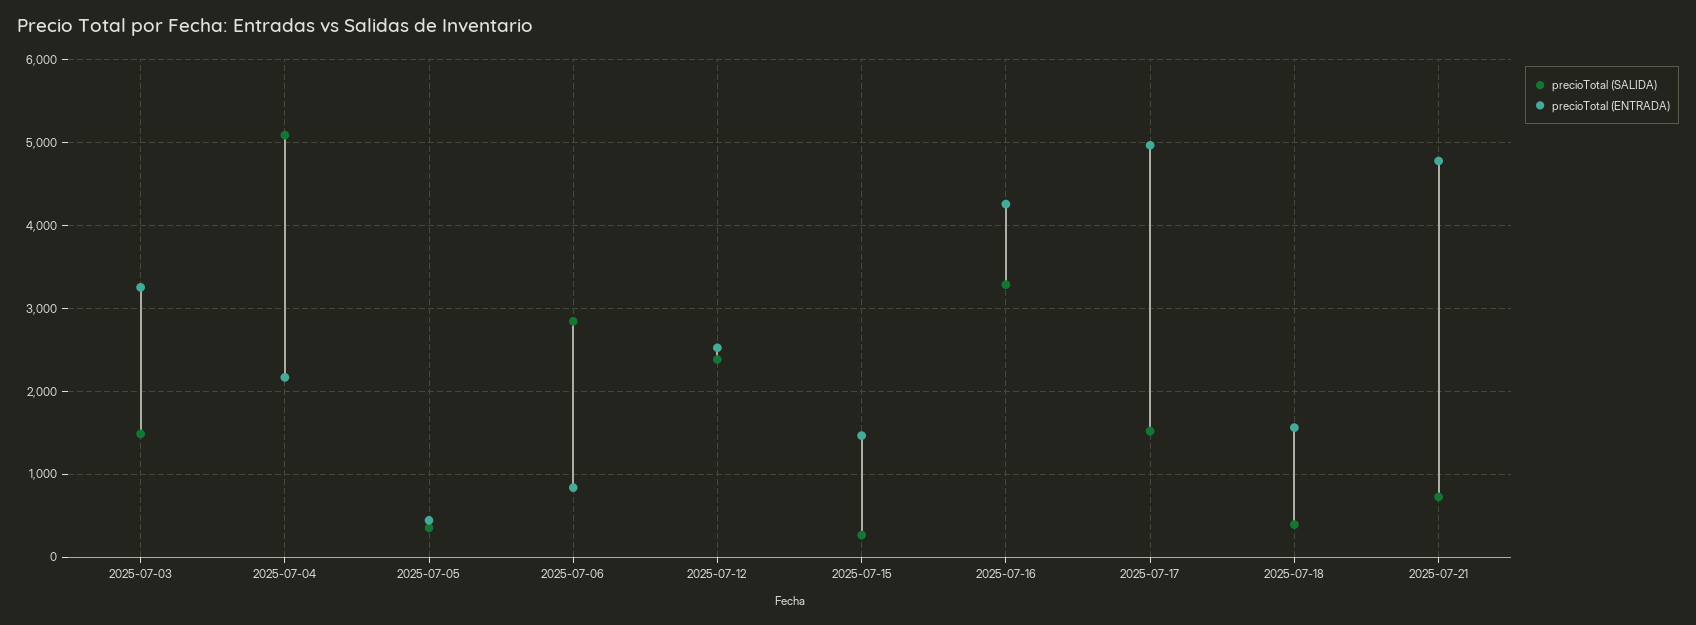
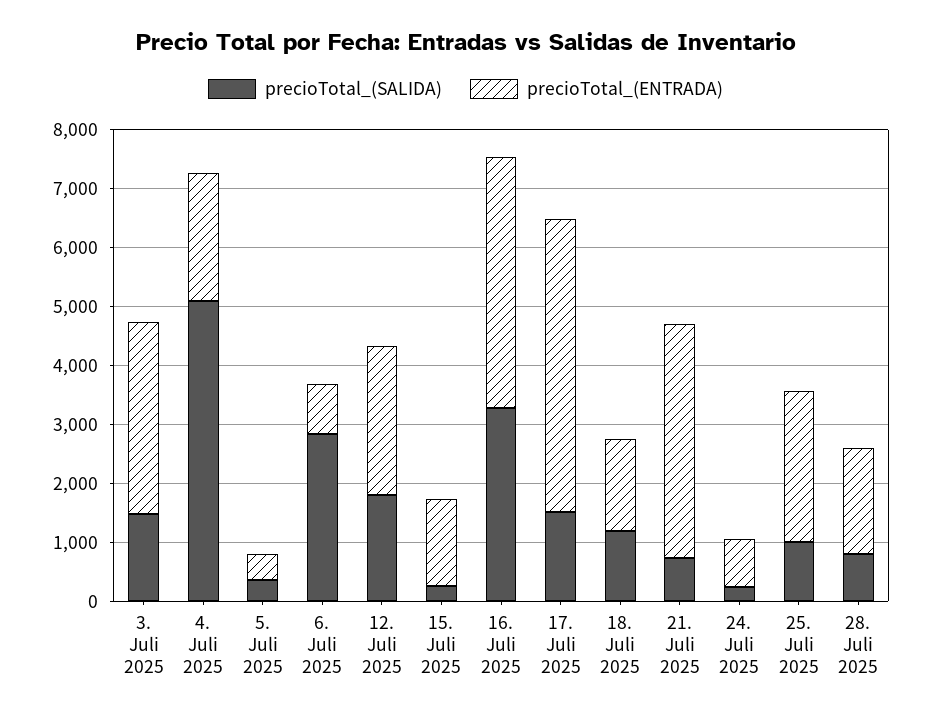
precioTotal (SALIDA), 2025-07-12: 2400 -> 1800
precioTotal (SALIDA), 2025-07-18: 400 -> 1200
precioTotal (ENTRADA), 2025-07-21: 4800 -> 4000
precioTotal (SALIDA), 24. Juli 2025: none -> 200
precioTotal (ENTRADA), 24. Juli 2025: none -> 800
precioTotal (SALIDA), 25. Juli 2025: none -> 1000
precioTotal (ENTRADA), 25. Juli 2025: none -> 2600
precioTotal (SALIDA), 28. Juli 2025: none -> 800
precioTotal (ENTRADA), 28. Juli 2025: none -> 1800

